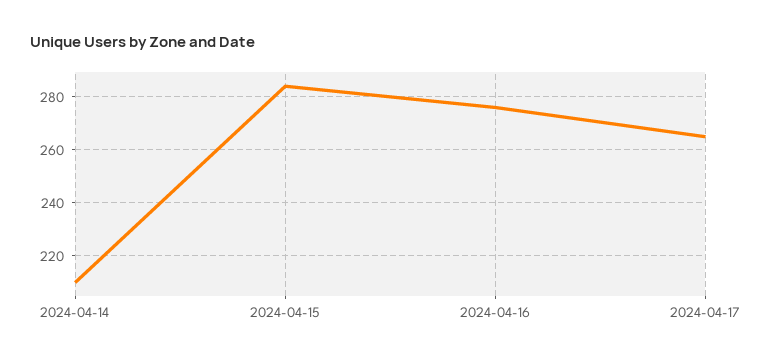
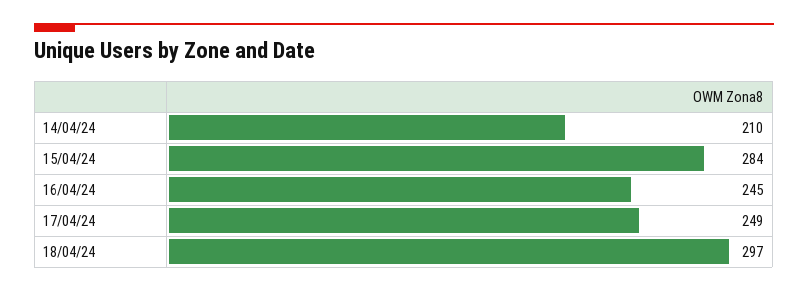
2024-04-16: 275 -> 245
2024-04-17: 265 -> 249
18/04/24: none -> 297

